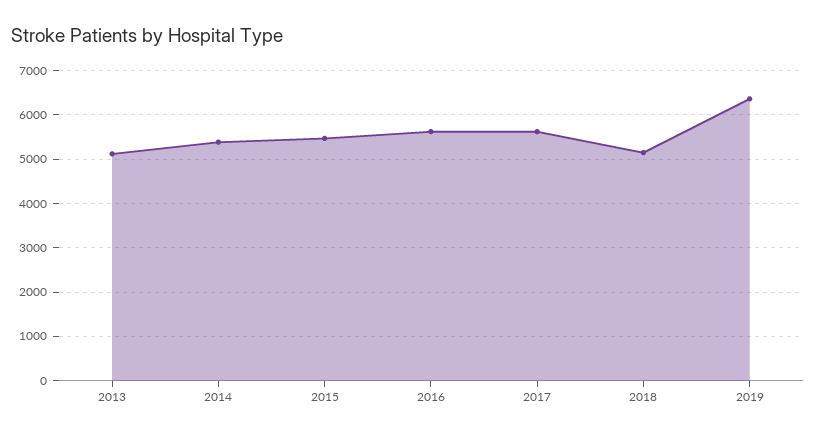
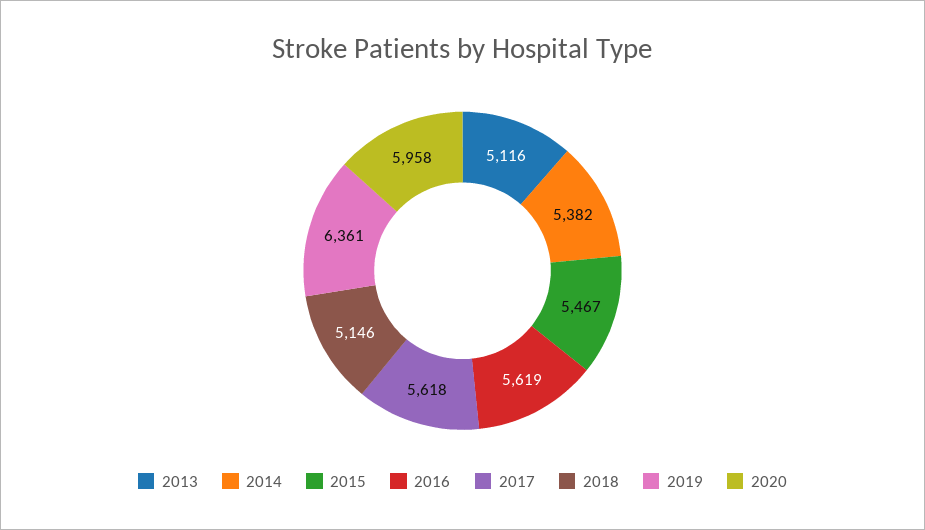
2020: none -> 5958

